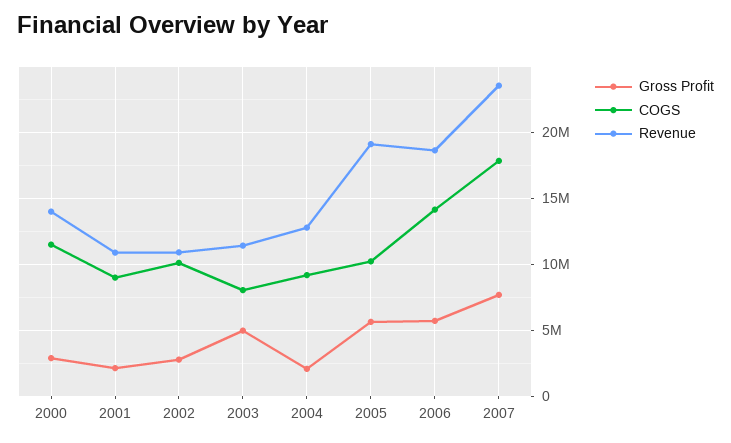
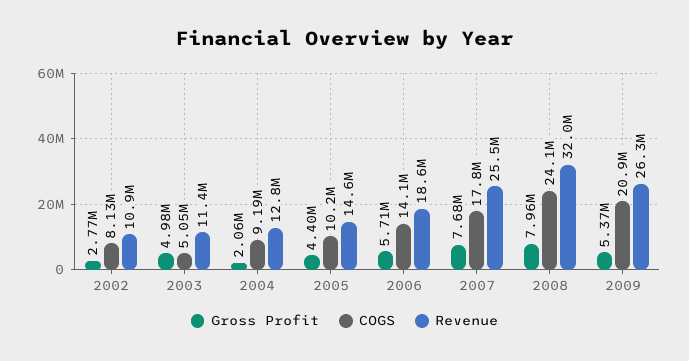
Gross Profit, 2000: 3000000 -> none
COGS, 2000: 11500000 -> none
Revenue, 2000: 14000000 -> none
Gross Profit, 2001: 2000000 -> none
COGS, 2001: 9000000 -> none
Revenue, 2001: 11000000 -> none
COGS, 2002: 10000000 -> 8130000
COGS, 2003: 8000000 -> 5050000
Gross Profit, 2005: 5500000 -> 4400000
Revenue, 2005: 19000000 -> 14600000
Revenue, 2007: 23500000 -> 25500000
Gross Profit, 2008: none -> 7960000
COGS, 2008: none -> 24100000
Revenue, 2008: none -> 32000000
Gross Profit, 2009: none -> 5370000
COGS, 2009: none -> 20900000
Revenue, 2009: none -> 26300000

